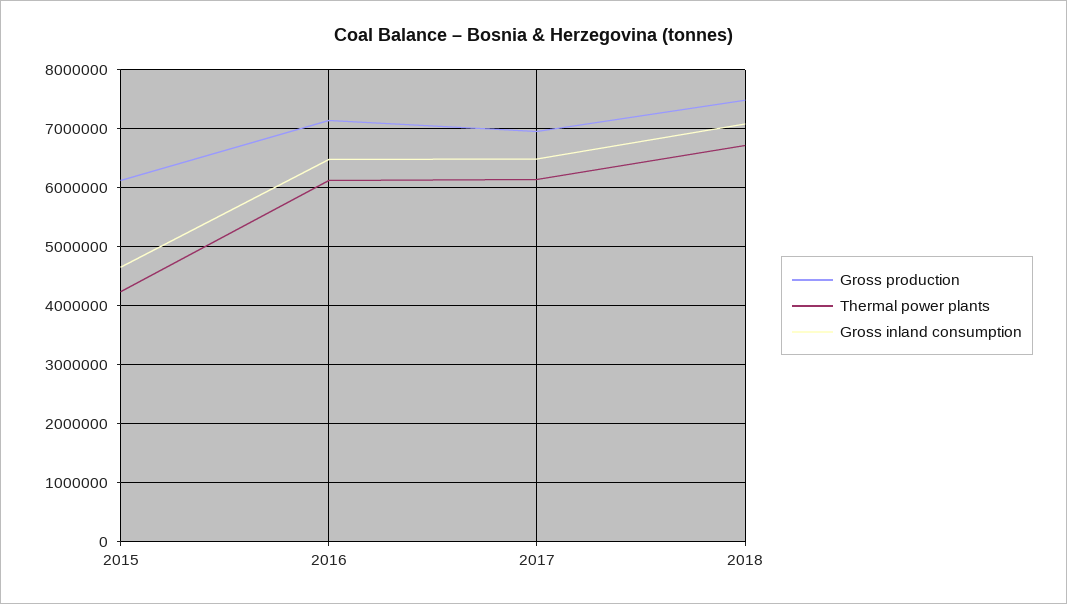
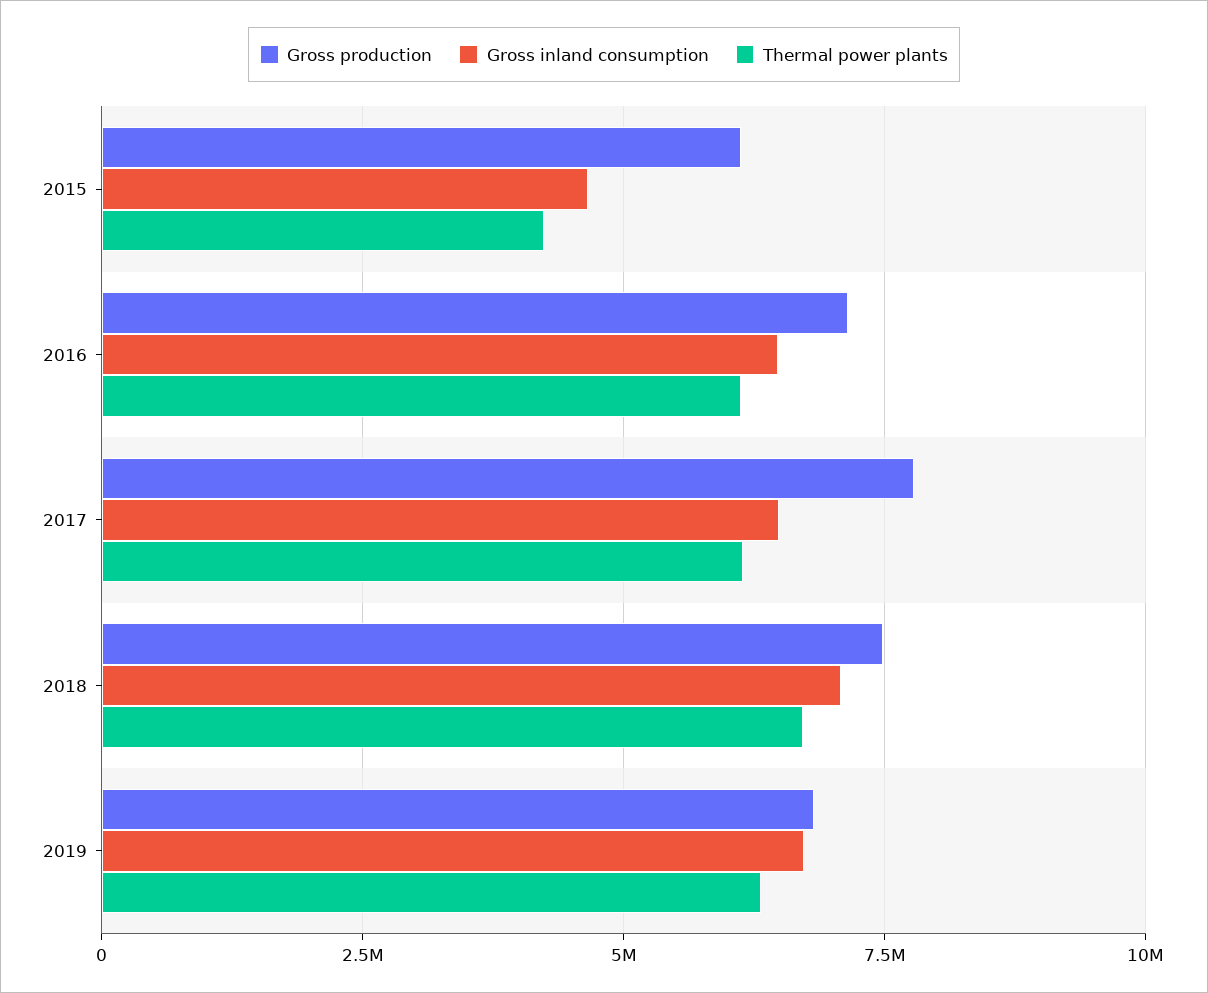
Gross production, 2017: 7000000 -> 7750000
Gross production, 2019: none -> 6750000
Gross inland consumption, 2019: none -> 6750000
Thermal power plants, 2019: none -> 6250000

